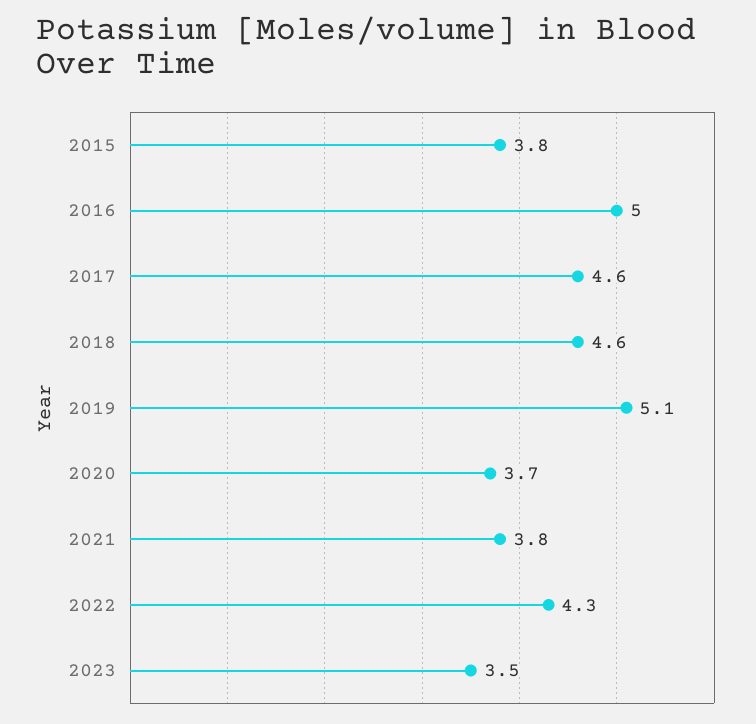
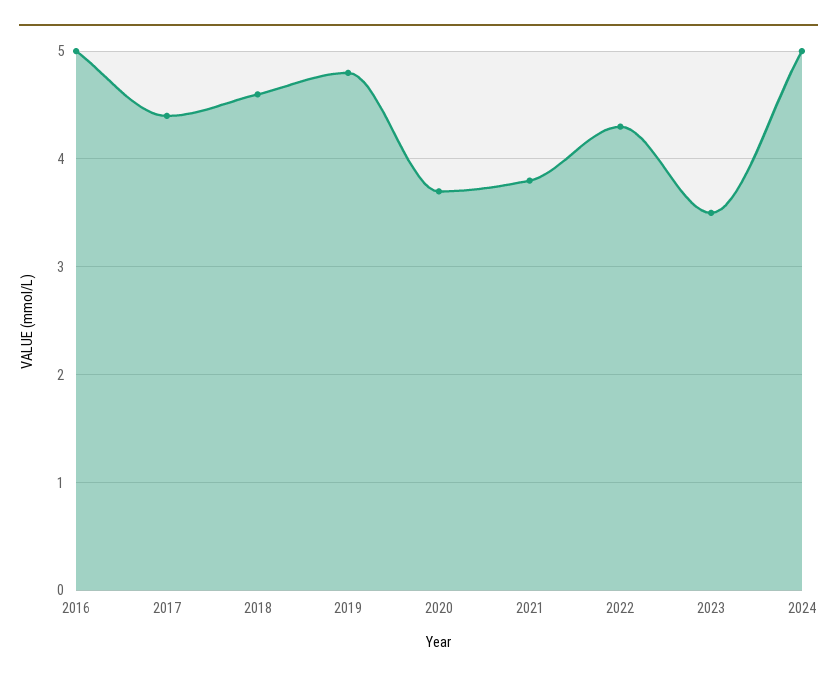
2015: 3.8 -> none
2017: 4.6 -> 4.4
2019: 5.1 -> 4.8
2024: none -> 5

